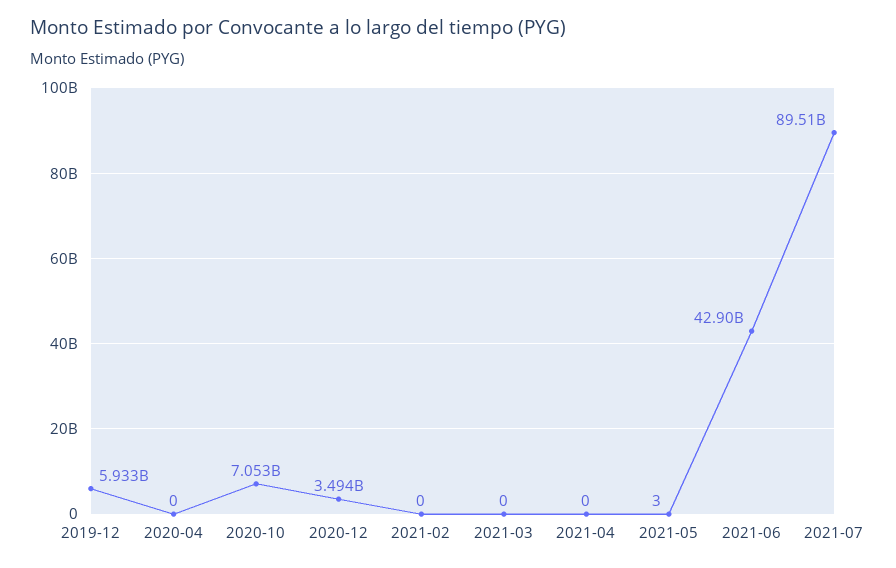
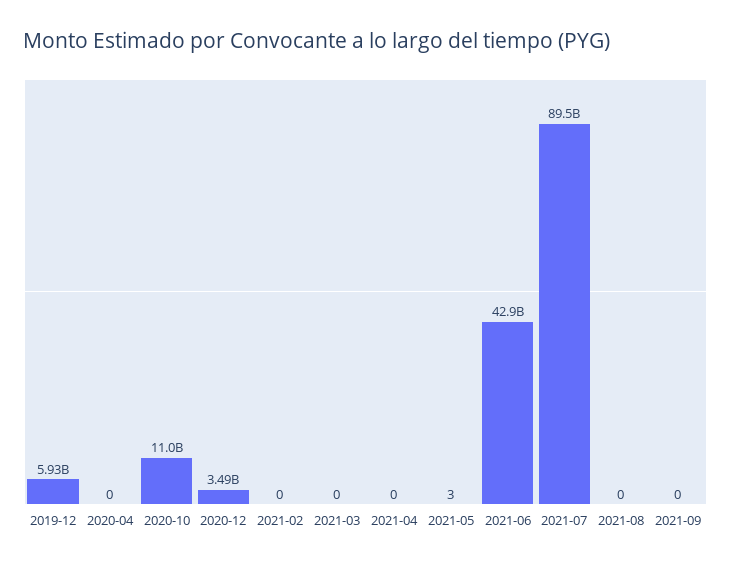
2020-10: 7053000000 -> 11000000000
2021-08: none -> 0
2021-09: none -> 0

